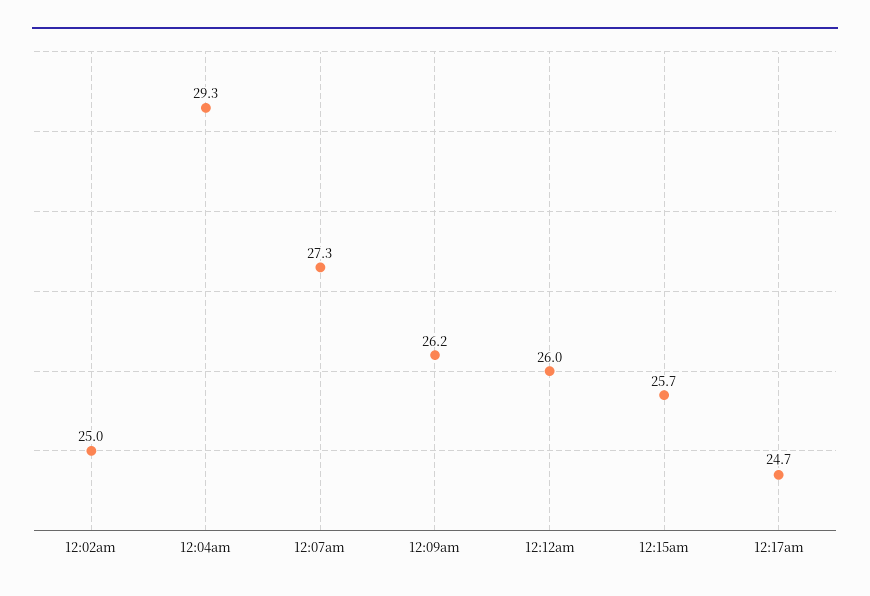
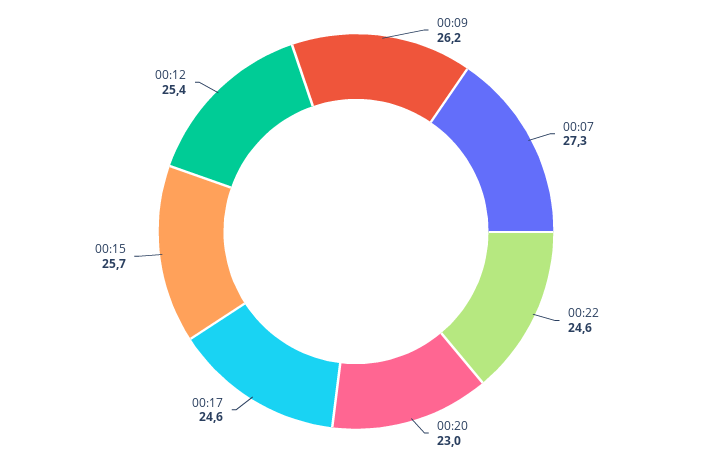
12:02am: 25 -> none
12:04am: 29.3 -> none
12:12am: 26 -> 25.4
12:17am: 24.7 -> 24.6
00:22: none -> 24.6
00:20: none -> 23

